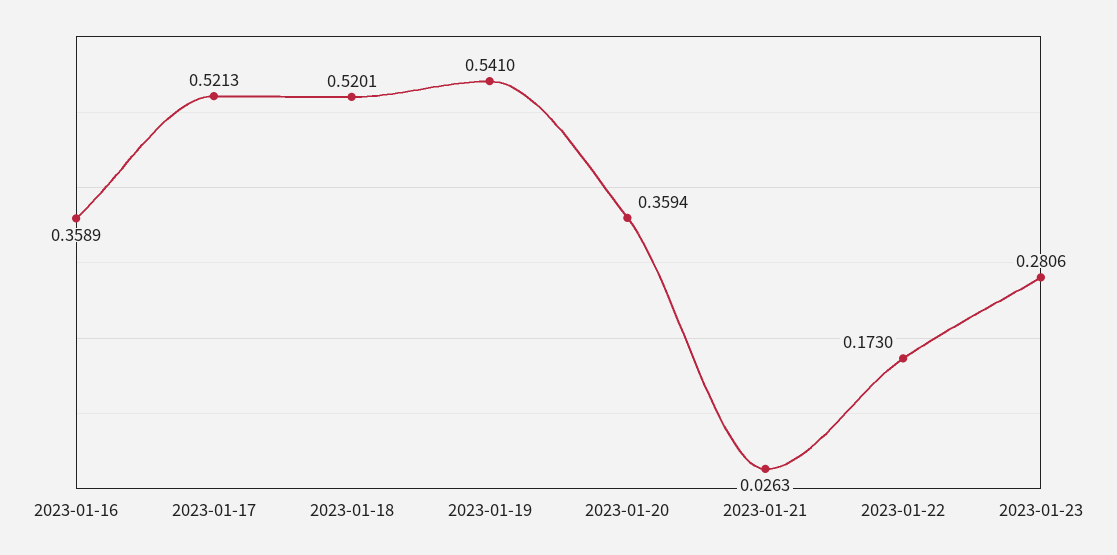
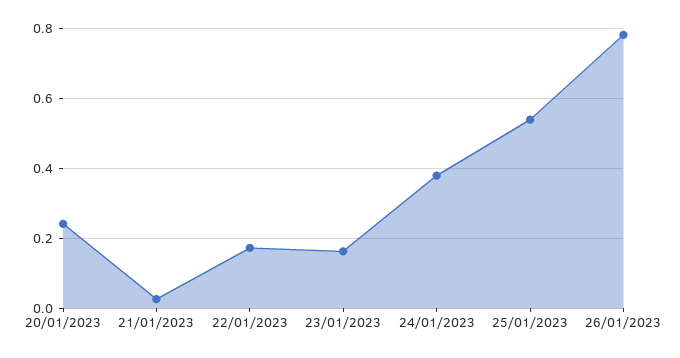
2023-01-16: 0.3589 -> none
2023-01-17: 0.5213 -> none
2023-01-18: 0.5201 -> none
2023-01-19: 0.541 -> none
2023-01-20: 0.3594 -> 0.24
2023-01-23: 0.2806 -> 0.16
24/01/2023: none -> 0.38
25/01/2023: none -> 0.54
26/01/2023: none -> 0.78

